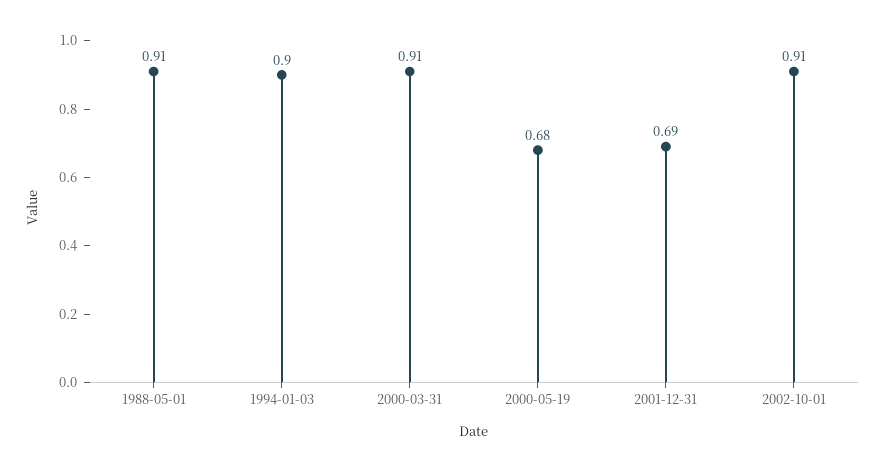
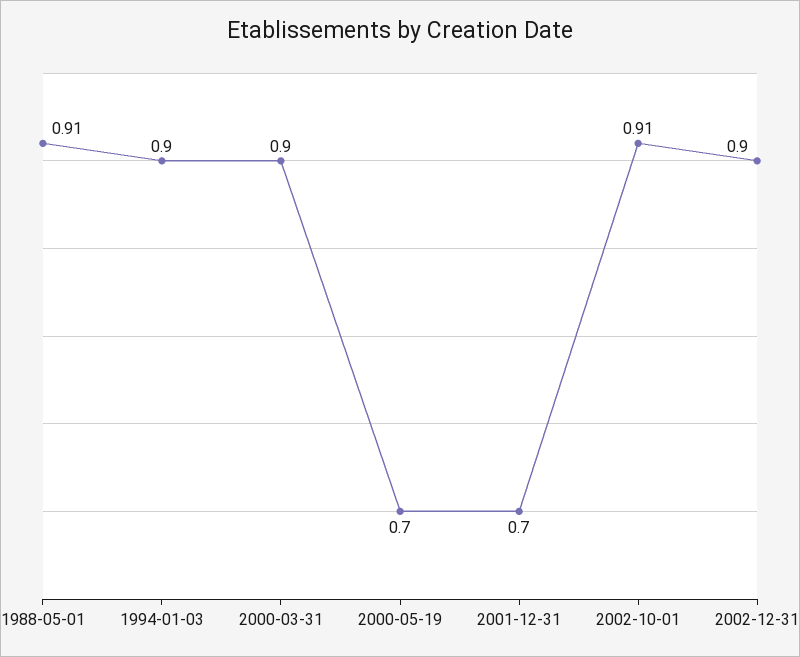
2000-03-31: 0.91 -> 0.9
2000-05-19: 0.68 -> 0.7
2001-12-31: 0.69 -> 0.7
2002-12-31: none -> 0.9

